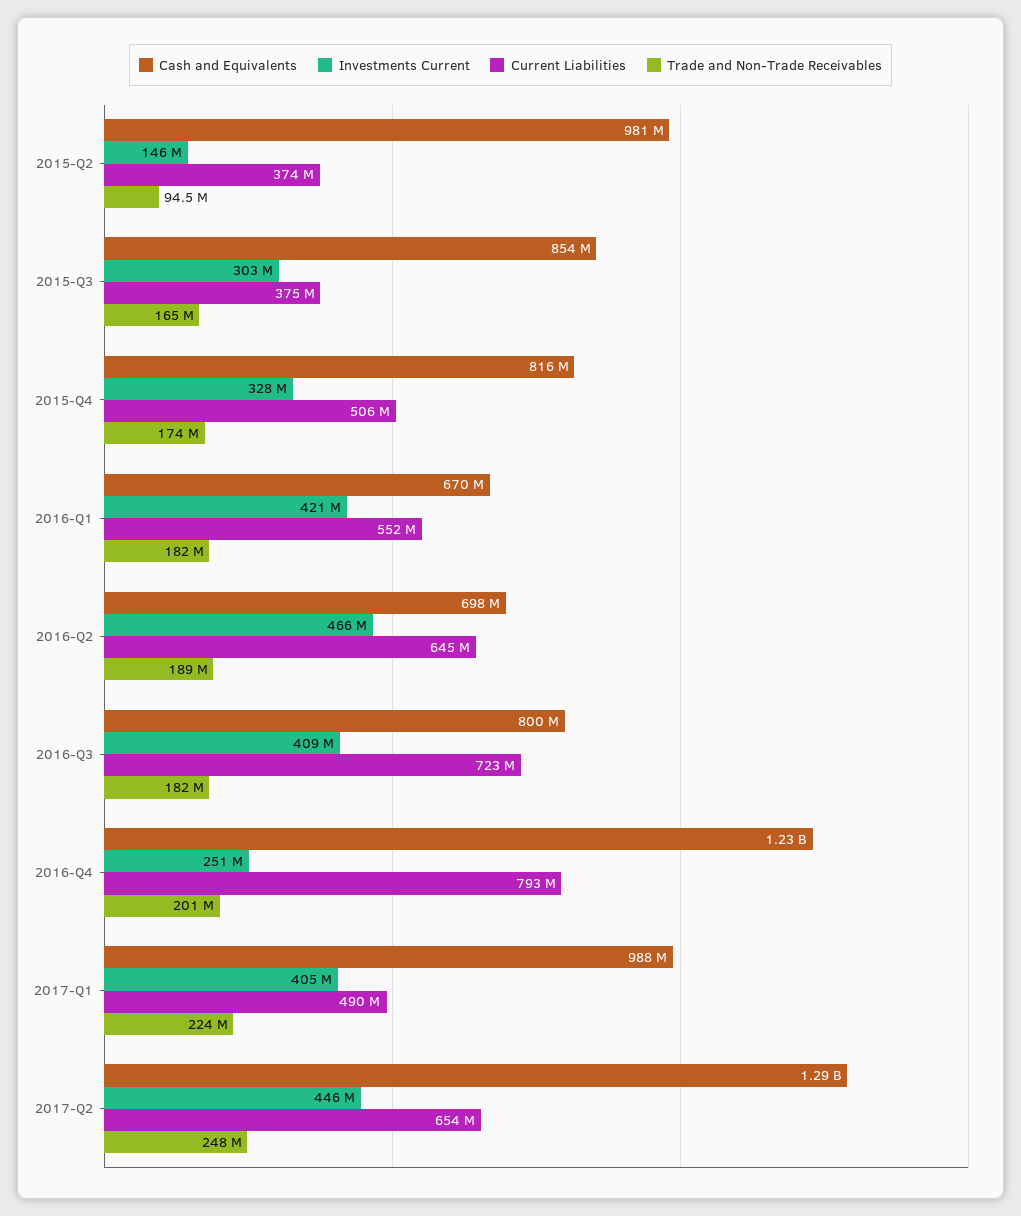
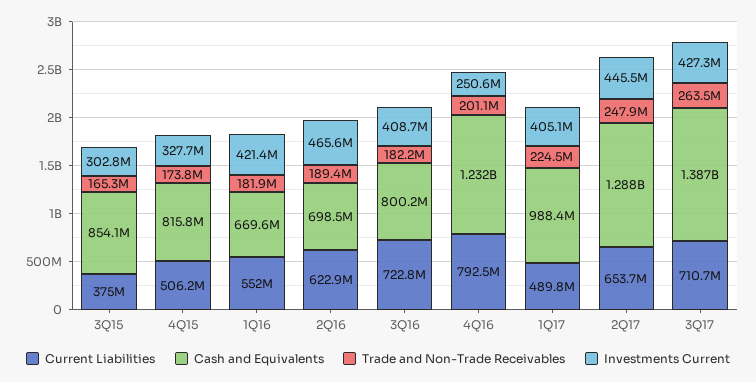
Cash and Equivalents, 2015-Q2: 981000000 -> none
Investments Current, 2015-Q2: 146000000 -> none
Current Liabilities, 2015-Q2: 374000000 -> none
Trade and Non-Trade Receivables, 2015-Q2: 94500000 -> none
Current Liabilities, 2016-Q2: 645000000 -> 622900000
Current Liabilities, 3Q17: none -> 710700000
Cash and Equivalents, 3Q17: none -> 1387000000
Trade and Non-Trade Receivables, 3Q17: none -> 263500000
Investments Current, 3Q17: none -> 427300000

